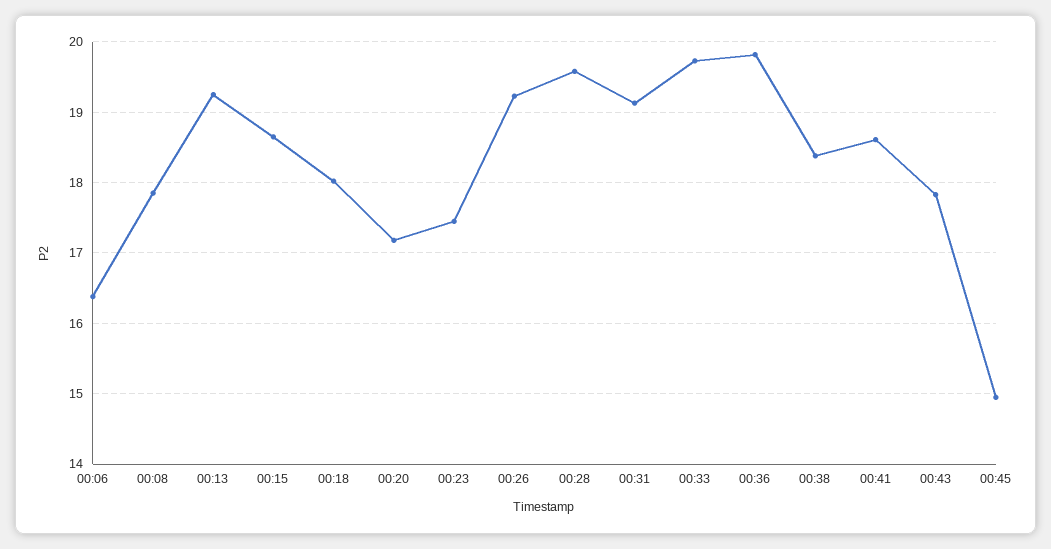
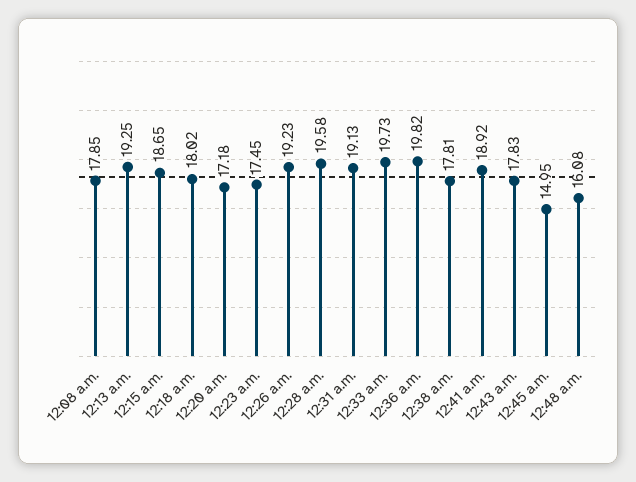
00:06: 16.4 -> none
00:38: 18.4 -> 17.81
00:41: 18.6 -> 18.92
12:48 a.m.: none -> 16.08

